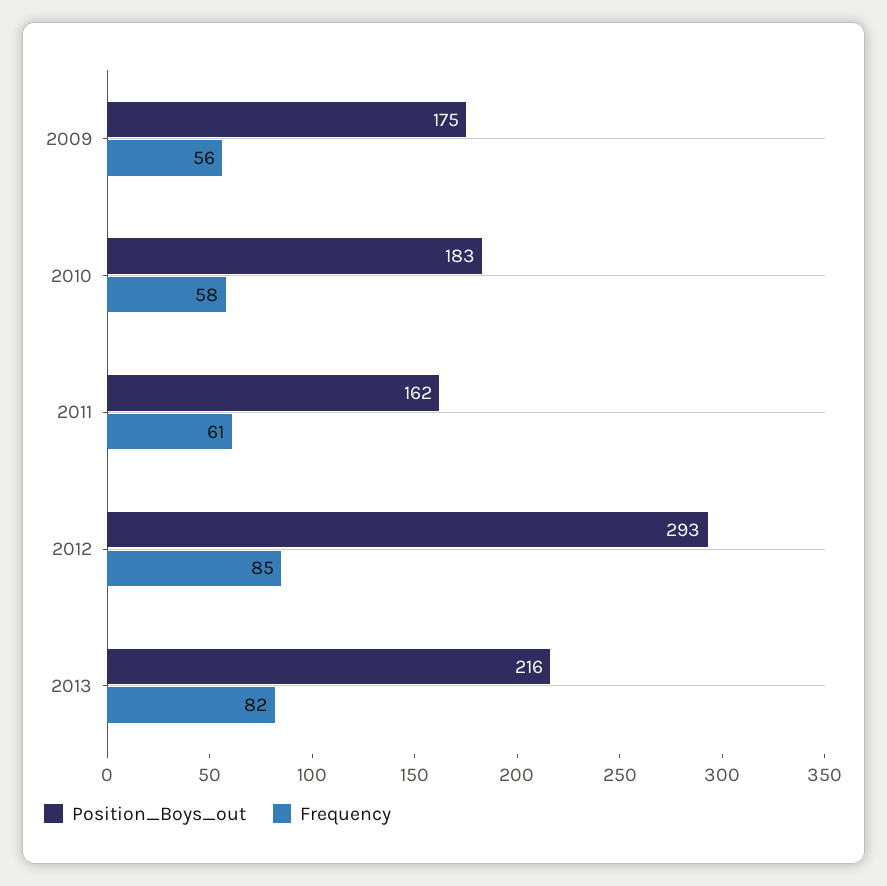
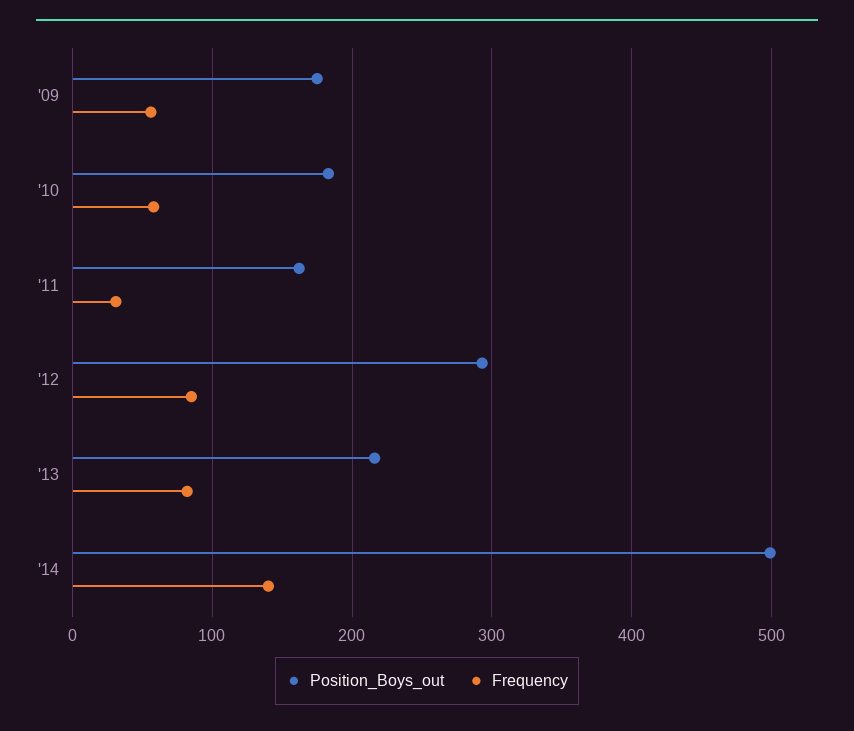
Frequency, 2011: 61 -> 30
Position_Boys_out, '14: none -> 500
Frequency, '14: none -> 140

